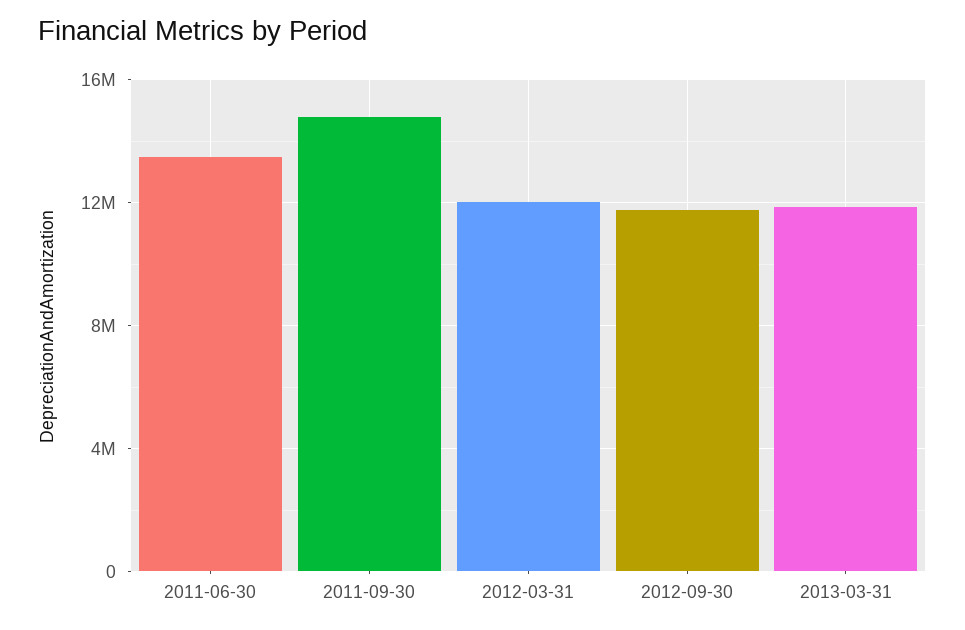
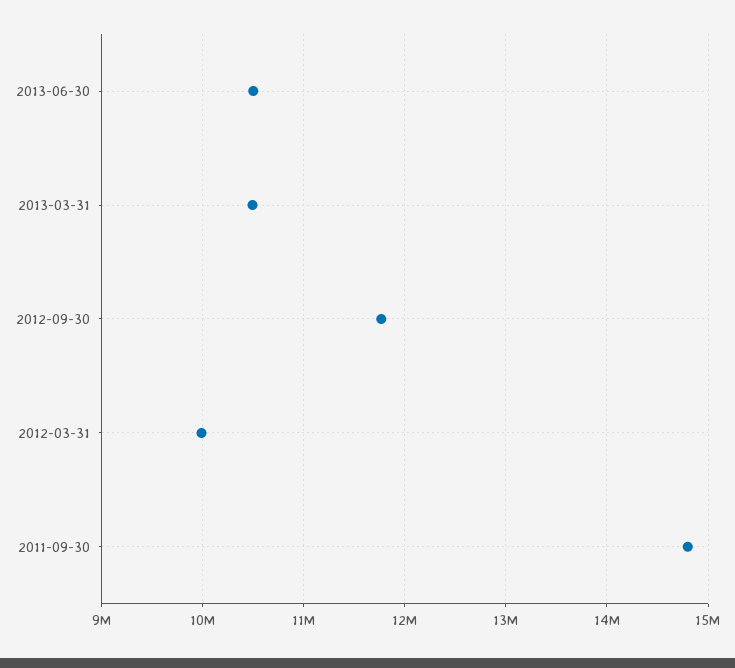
2011-06-30: 13500000 -> none
2012-03-31: 12000000 -> 10000000
2013-03-31: 12000000 -> 10500000
2013-06-30: none -> 10500000

